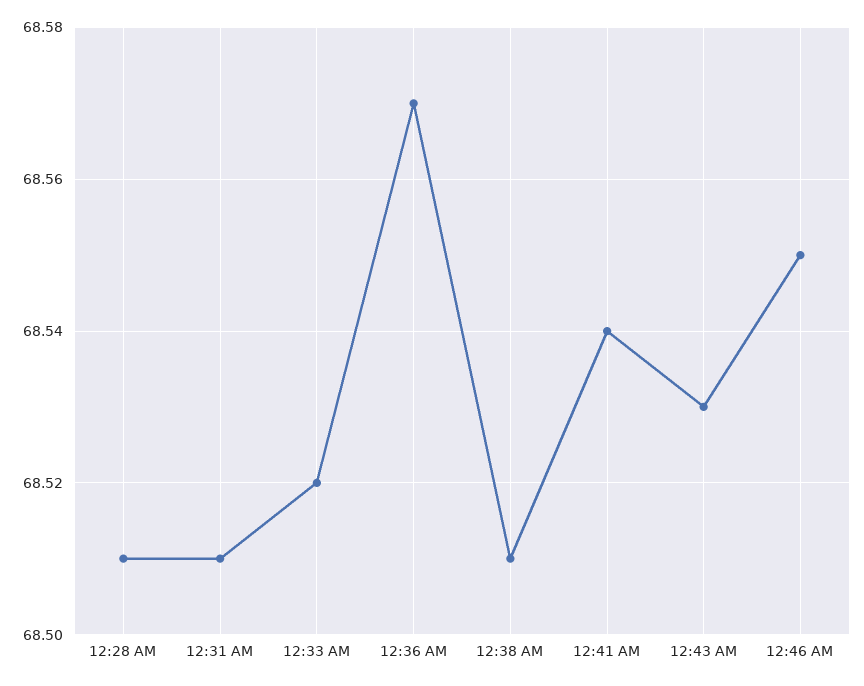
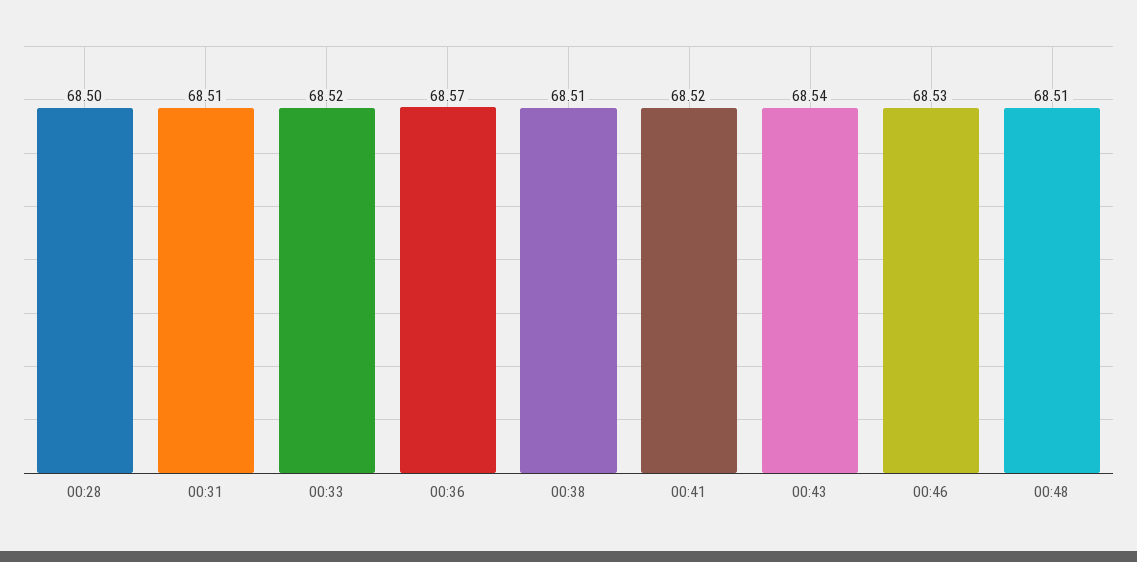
12:28 AM: 68.51 -> 68.5
12:41 AM: 68.54 -> 68.52
12:43 AM: 68.53 -> 68.54
12:46 AM: 68.55 -> 68.53
00:48: none -> 68.51

